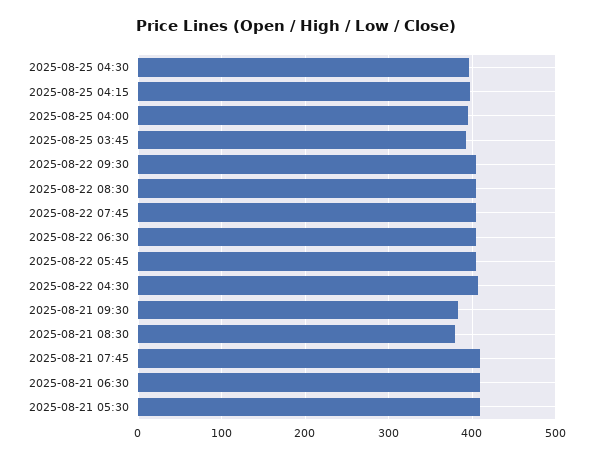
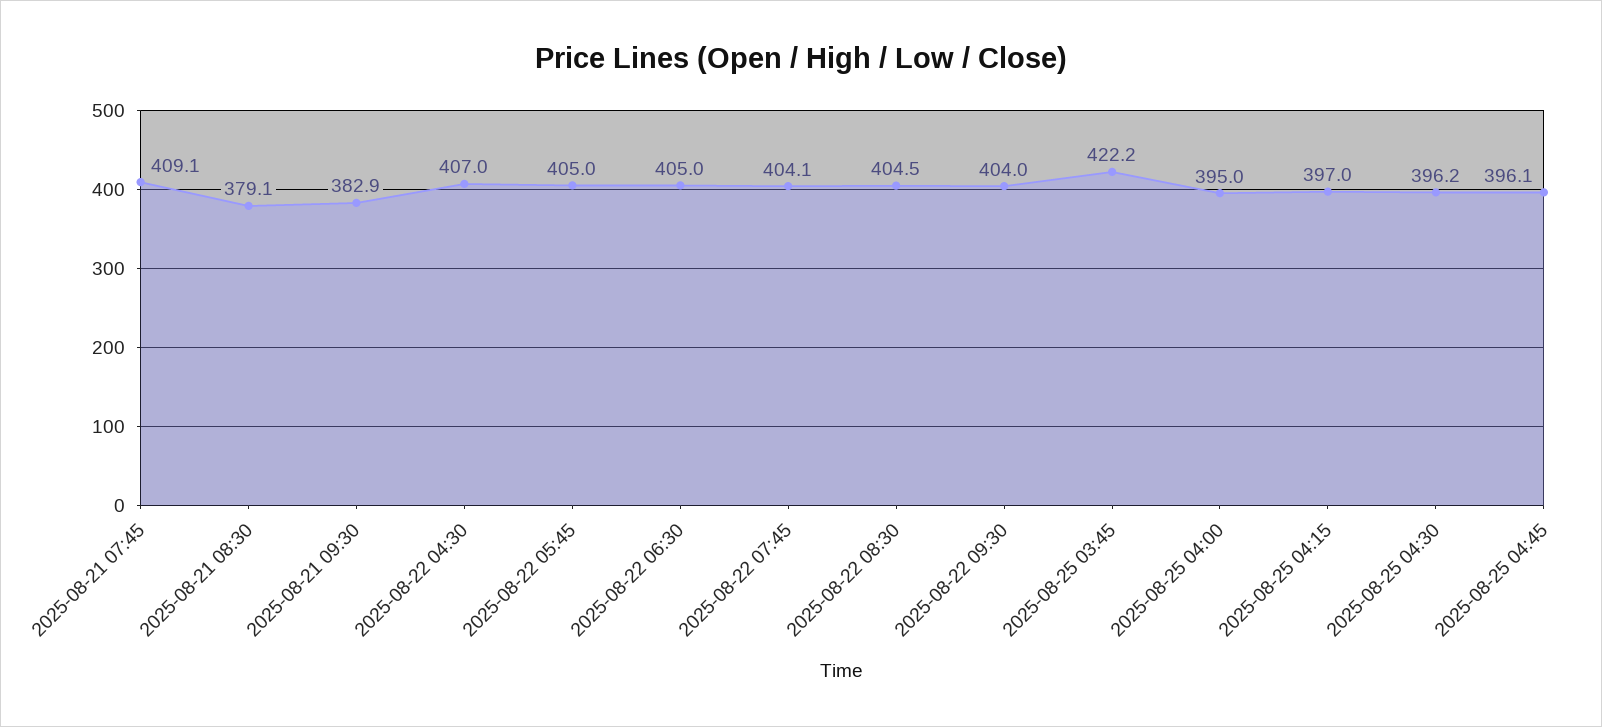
2025-08-25 03:45: 390 -> 422.2
2025-08-21 06:30: 410 -> none
2025-08-21 05:30: 410 -> none
2025-08-25 04:45: none -> 396.1

